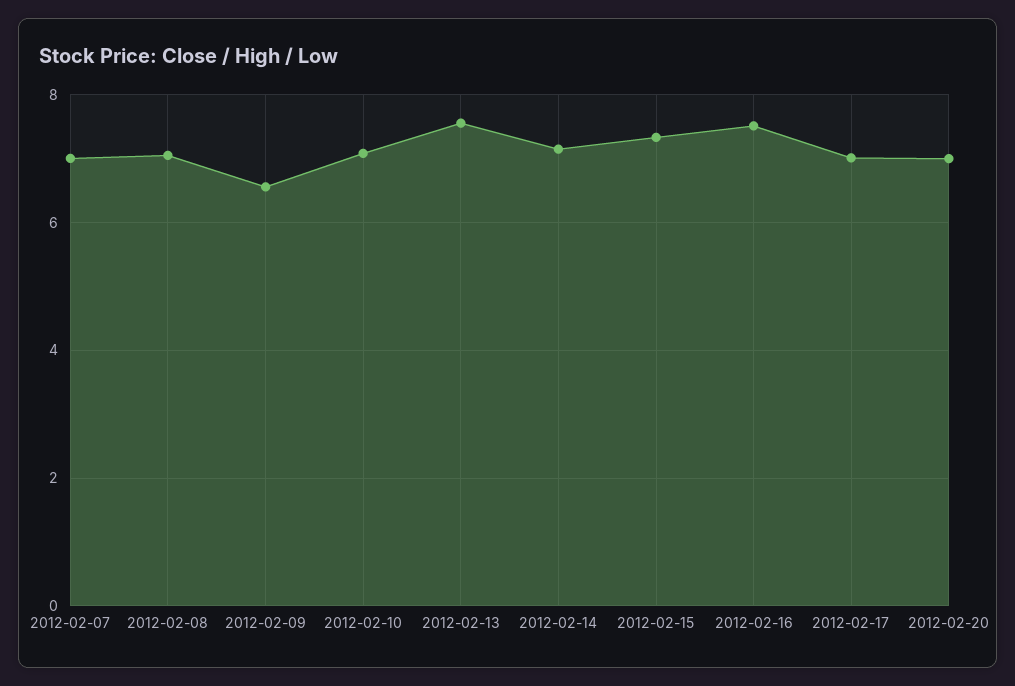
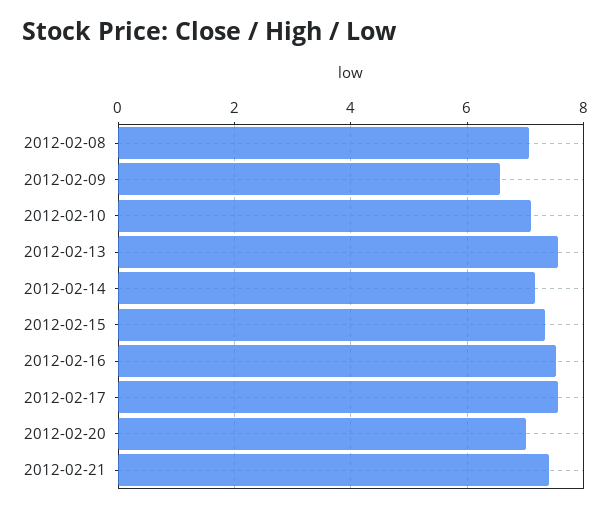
2012-02-07: 7 -> none
2012-02-17: 7 -> 7.6
2012-02-21: none -> 7.4

